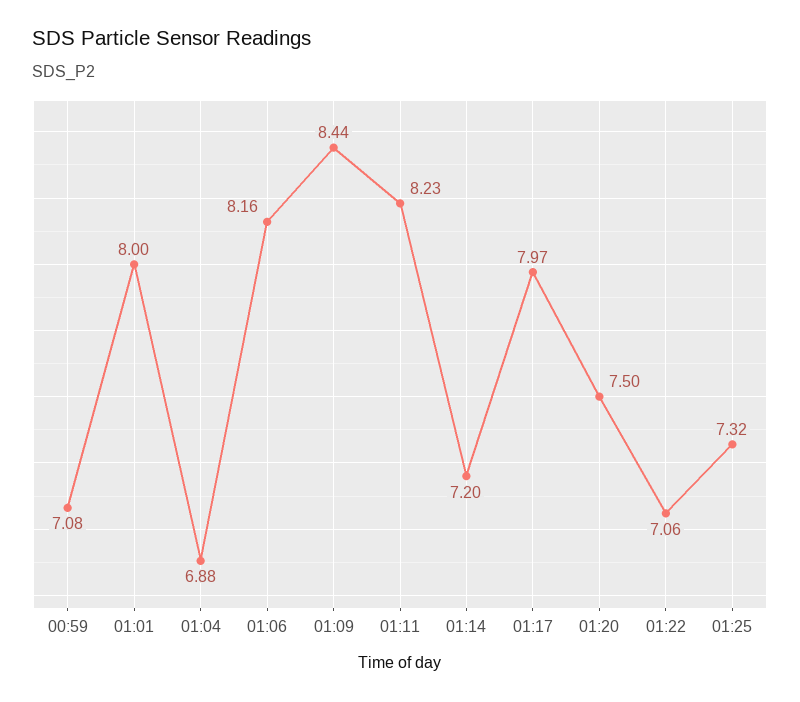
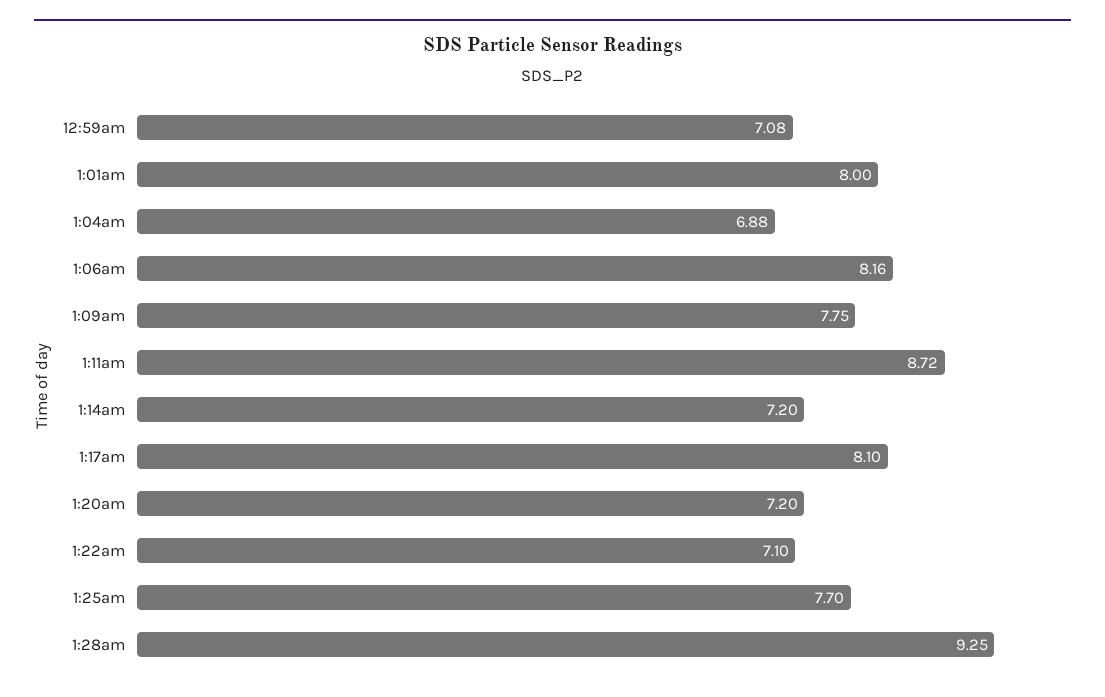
01:09: 8.44 -> 7.75
01:11: 8.23 -> 8.72
01:17: 7.97 -> 8.1
01:20: 7.5 -> 7.2
01:22: 7.06 -> 7.1
01:25: 7.32 -> 7.7
1:28am: none -> 9.25

